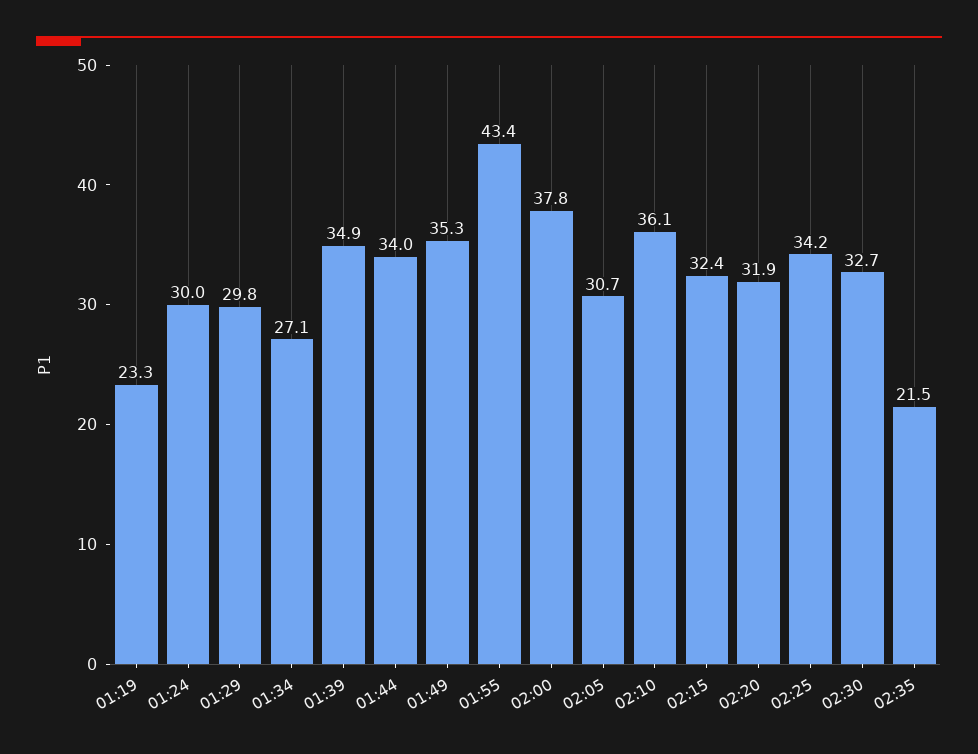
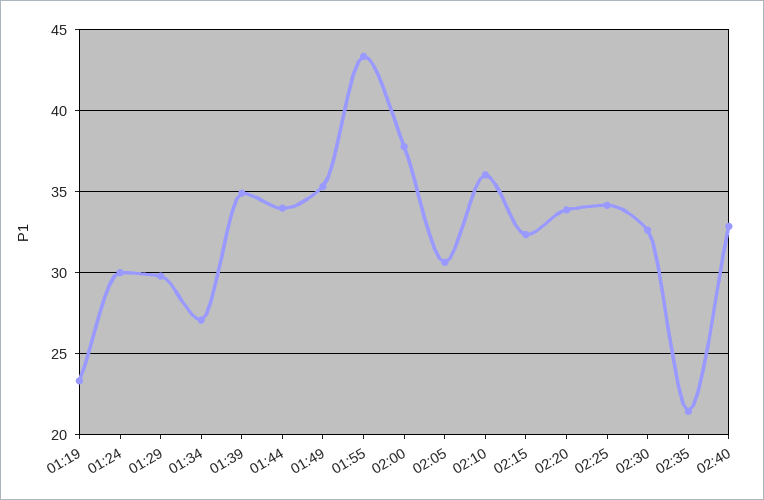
02:20: 31.9 -> 34
02:40: none -> 33

